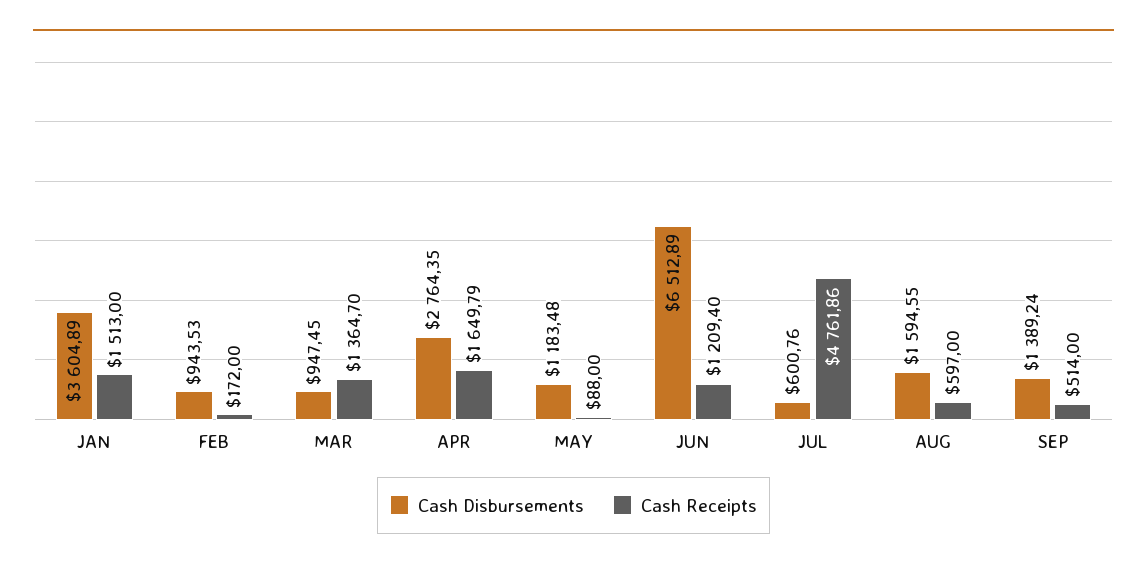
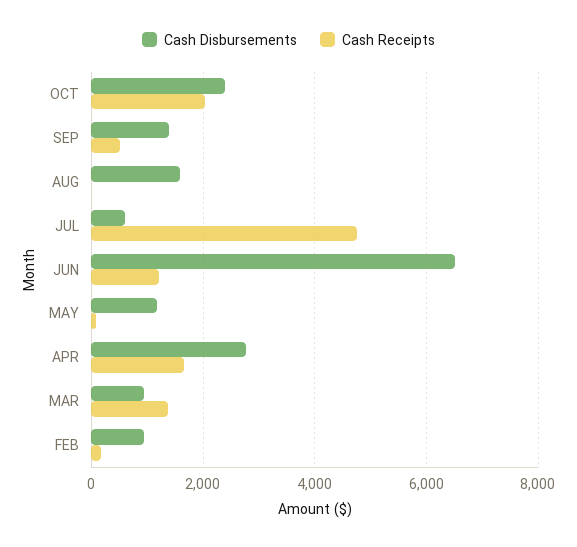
Cash Disbursements, JAN: 3604.89 -> none
Cash Receipts, JAN: 1513 -> none
Cash Receipts, AUG: 597 -> 0
Cash Disbursements, OCT: none -> 2400
Cash Receipts, OCT: none -> 2000

